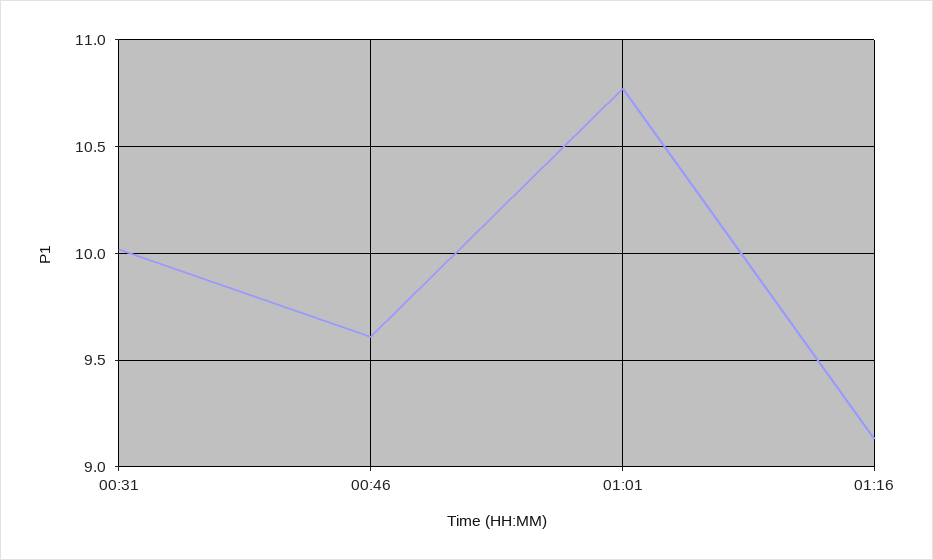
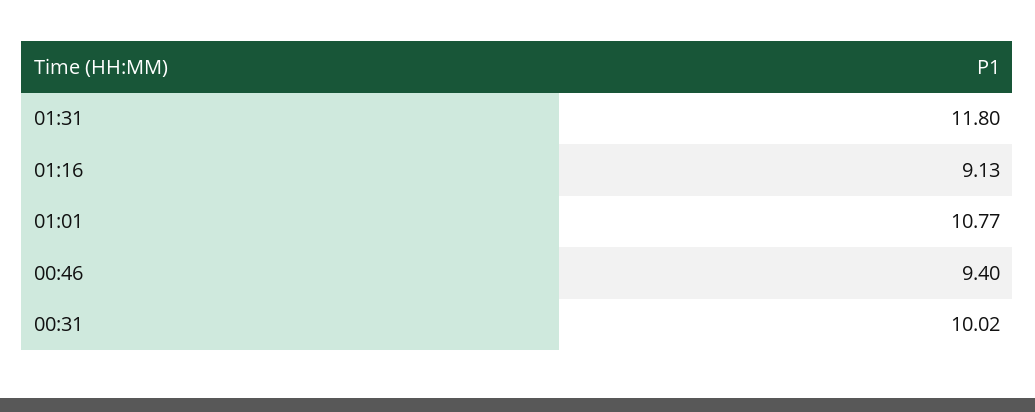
00:46: 9.6 -> 9.4
01:31: none -> 11.8

